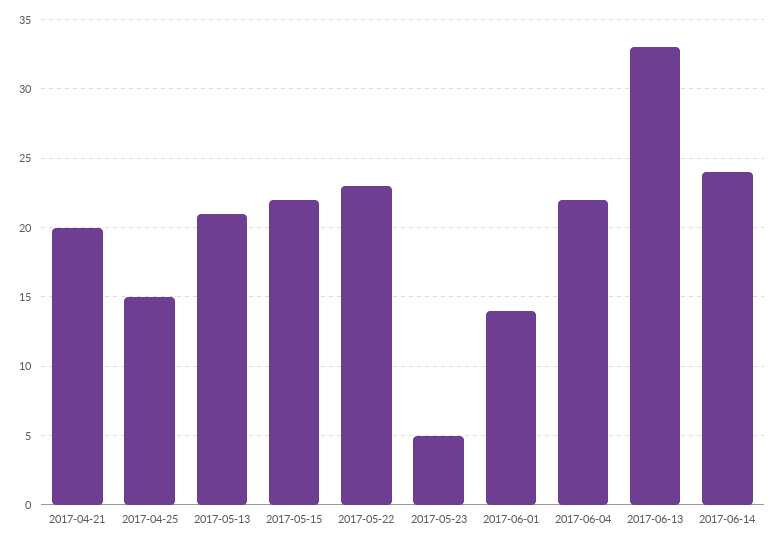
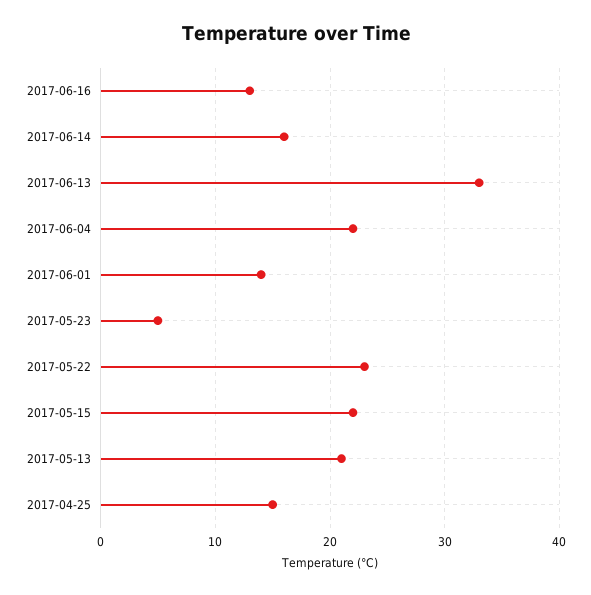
2017-04-21: 20 -> none
2017-06-14: 24 -> 16
2017-06-16: none -> 13

